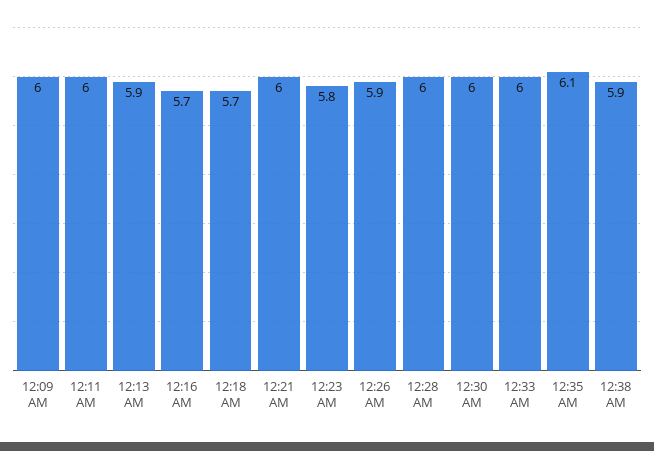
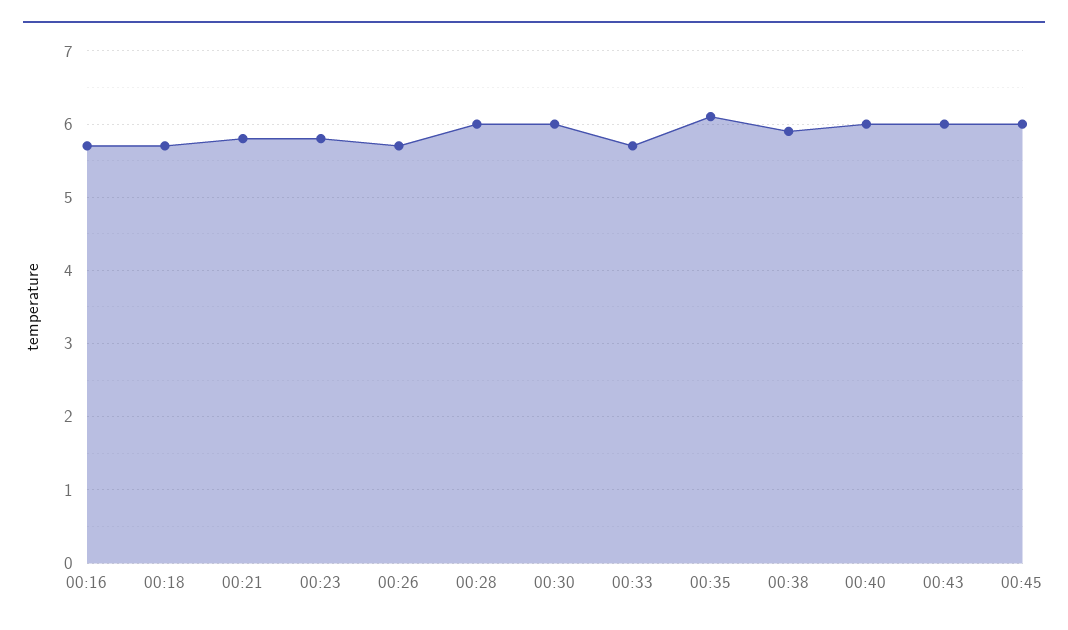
12:09 AM: 6 -> none
12:11 AM: 6 -> none
12:13 AM: 5.9 -> none
12:21 AM: 6 -> 5.8
12:26 AM: 5.9 -> 5.7
12:33 AM: 6 -> 5.7
00:40: none -> 6
00:43: none -> 6
00:45: none -> 6

